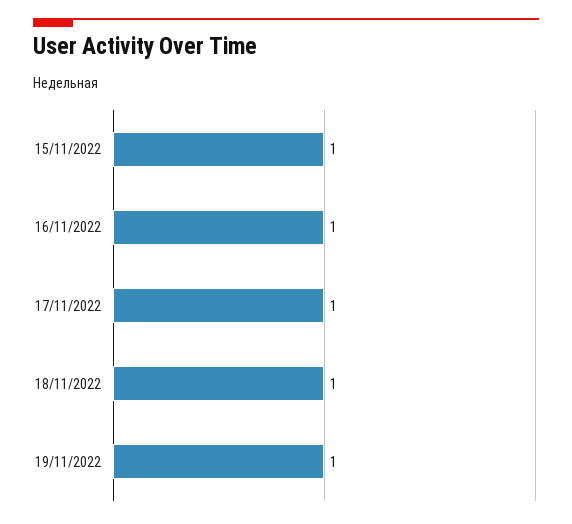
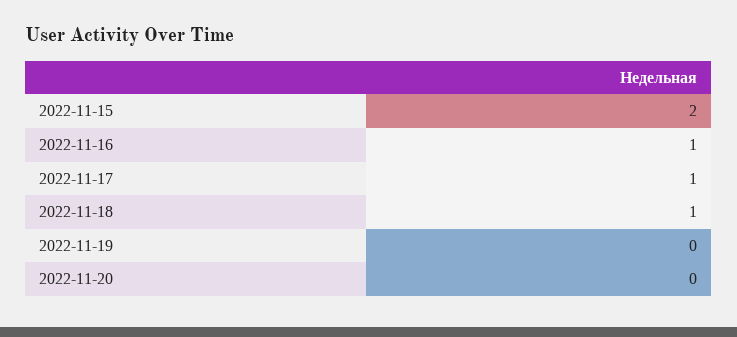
15/11/2022: 1 -> 2
19/11/2022: 1 -> 0
2022-11-20: none -> 0

